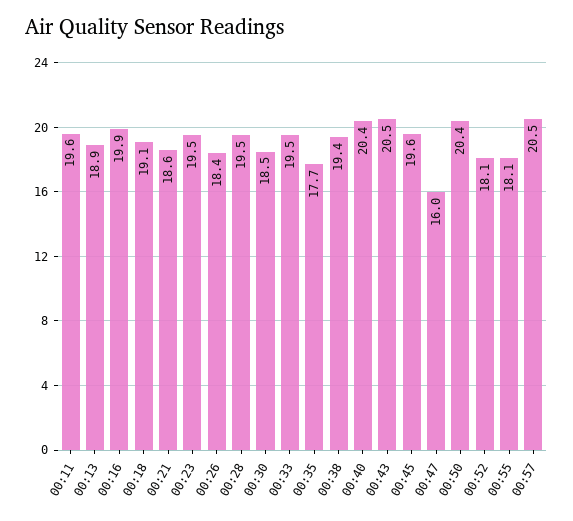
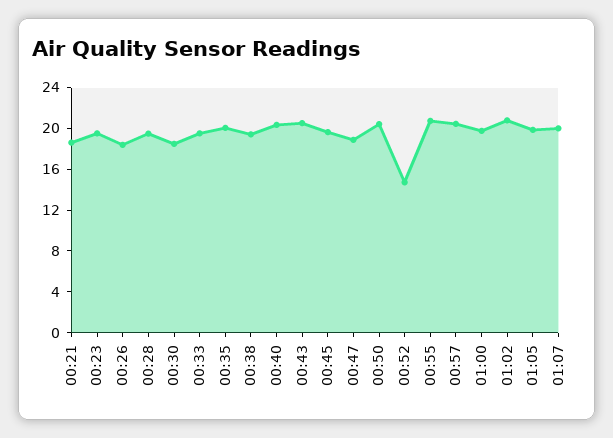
00:11: 19.6 -> none
00:13: 18.9 -> none
00:16: 19.9 -> none
00:18: 19.1 -> none
00:35: 17.7 -> 20
00:47: 16 -> 19
00:52: 18.1 -> 15
00:55: 18.1 -> 21
01:00: none -> 20
01:02: none -> 21
01:05: none -> 20
01:07: none -> 20

